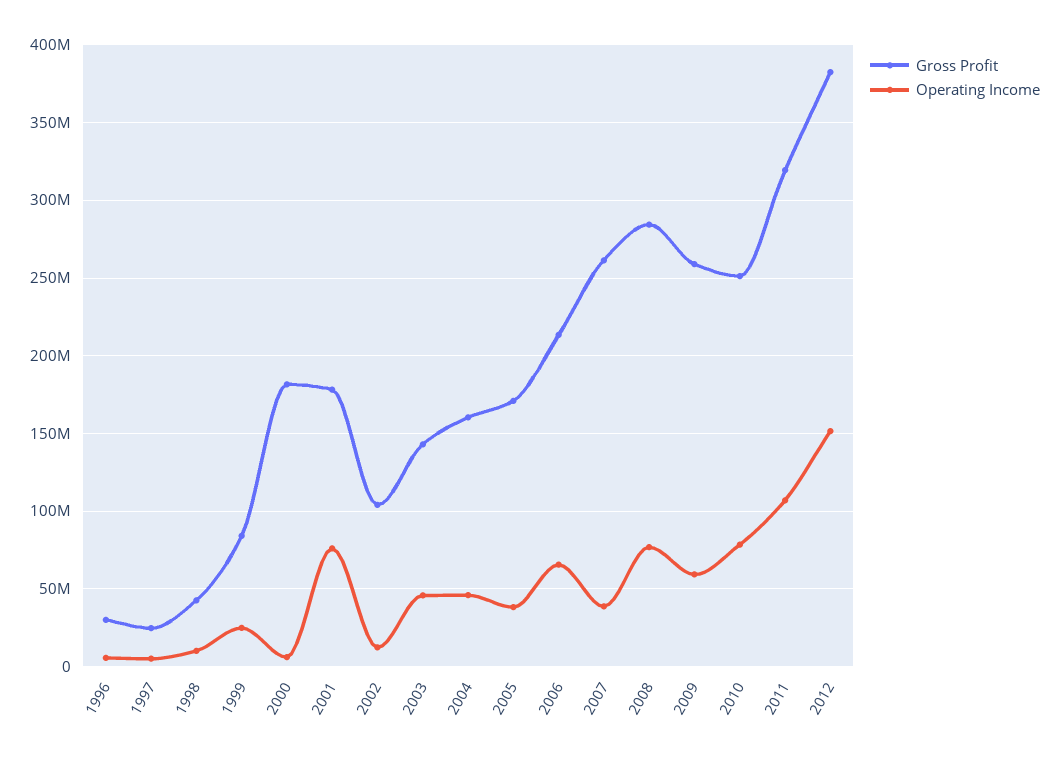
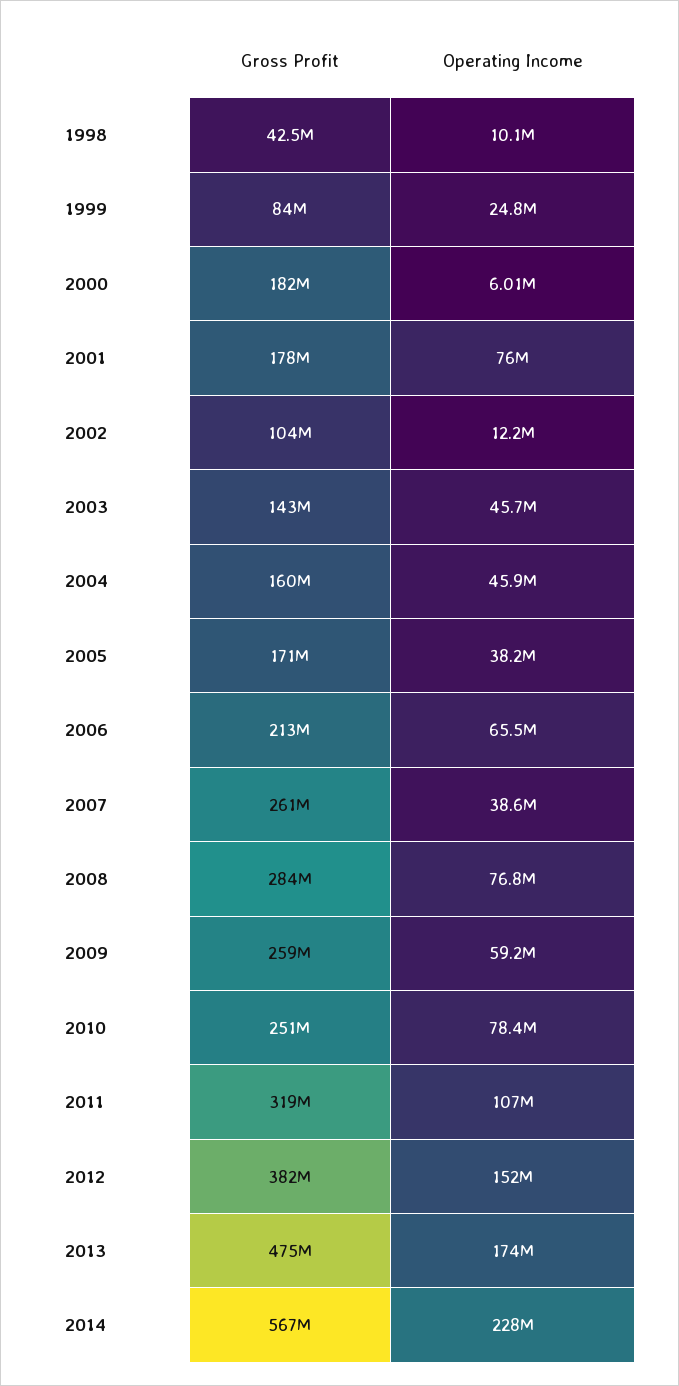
Gross Profit, 1996: 30000000 -> none
Operating Income, 1996: 5000000 -> none
Gross Profit, 1997: 25000000 -> none
Operating Income, 1997: 5000000 -> none
Gross Profit, 2013: none -> 475000000
Operating Income, 2013: none -> 174000000
Gross Profit, 2014: none -> 567000000
Operating Income, 2014: none -> 228000000

